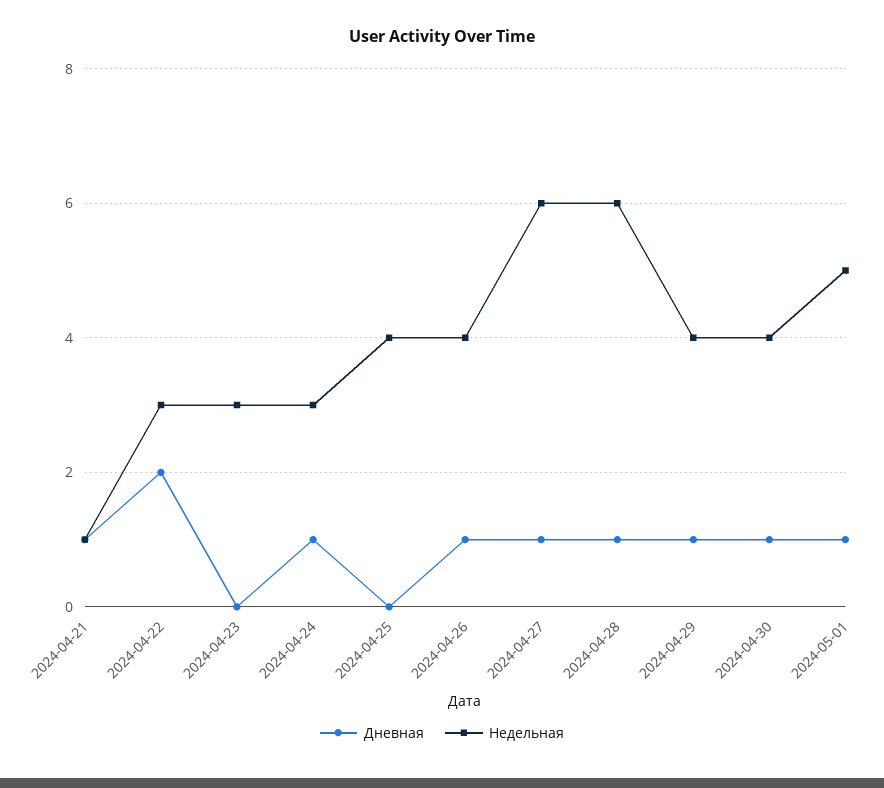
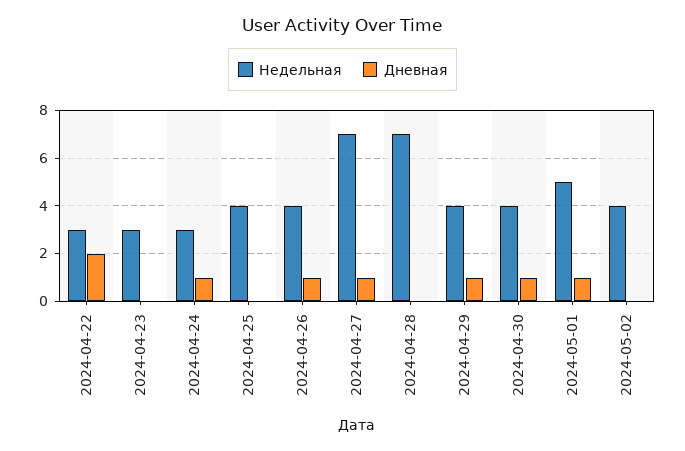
Дневная, 2024-04-21: 1 -> none
Недельная, 2024-04-21: 1 -> none
Недельная, 2024-04-27: 6 -> 7
Дневная, 2024-04-28: 1 -> 0
Недельная, 2024-04-28: 6 -> 7
Недельная, 2024-05-02: none -> 4
Дневная, 2024-05-02: none -> 0

